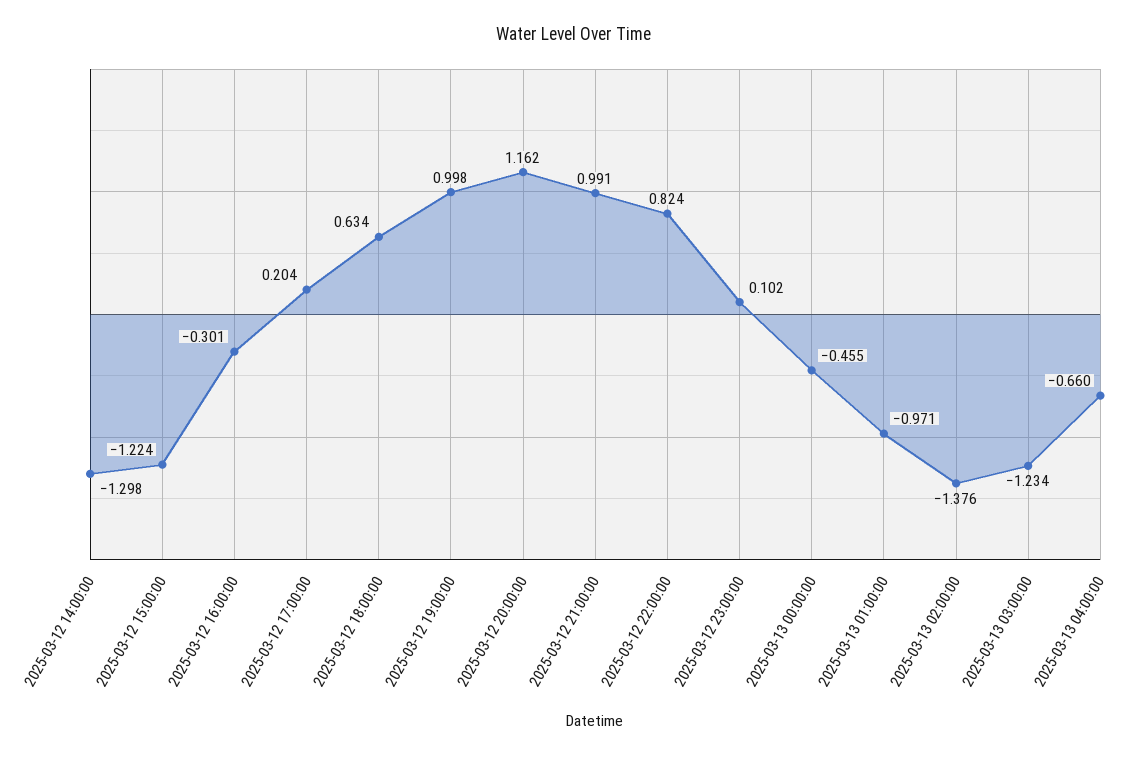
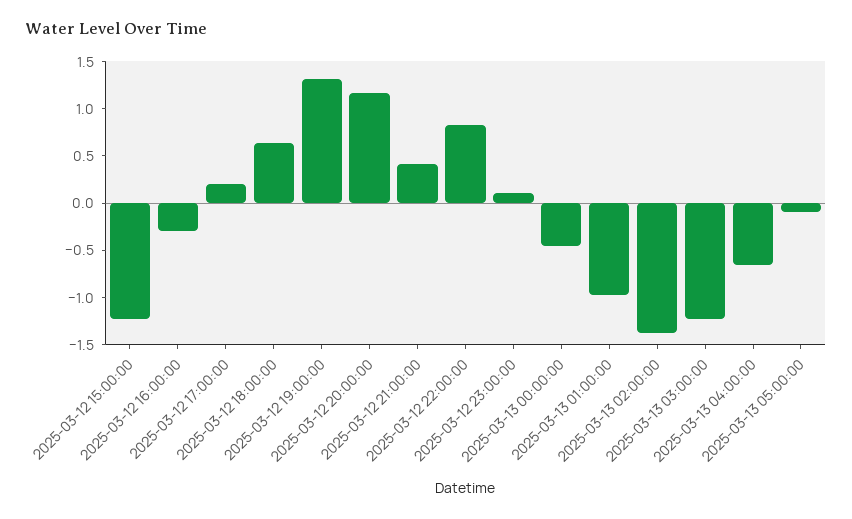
2025-03-12 14:00:00: -1.298 -> none
2025-03-12 19:00:00: 0.998 -> 1.3
2025-03-12 21:00:00: 0.991 -> 0.4
2025-03-13 05:00:00: none -> -0.1

